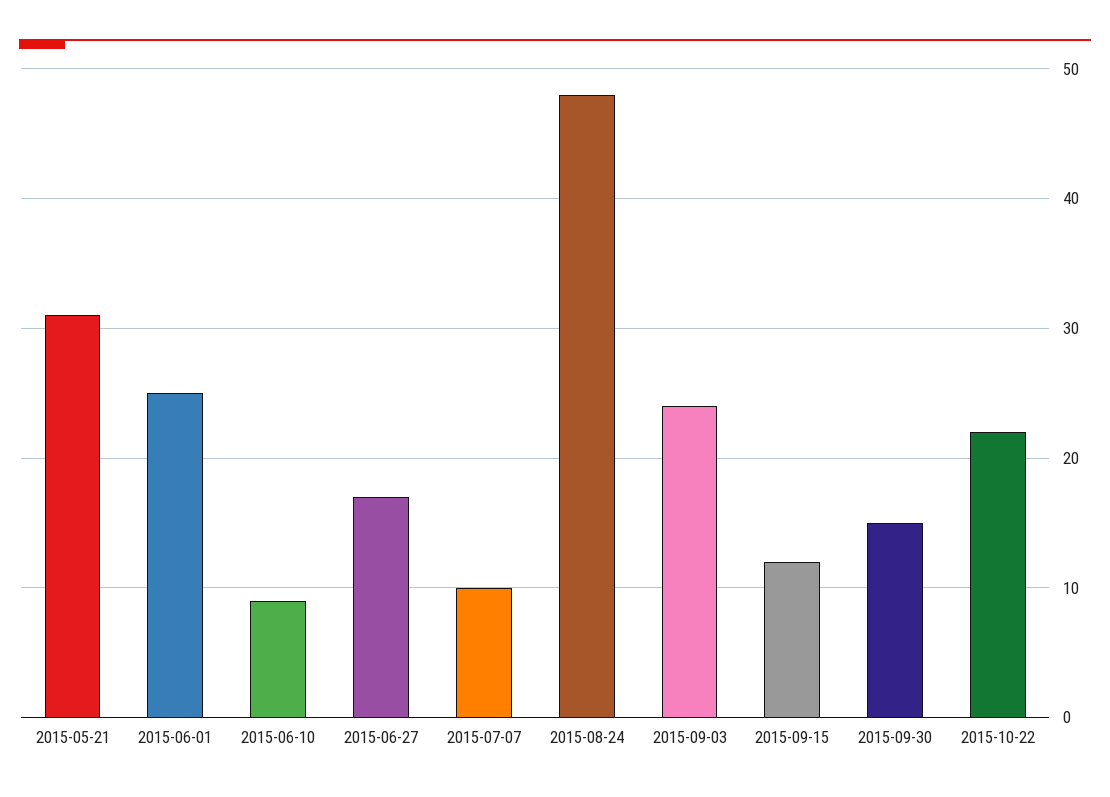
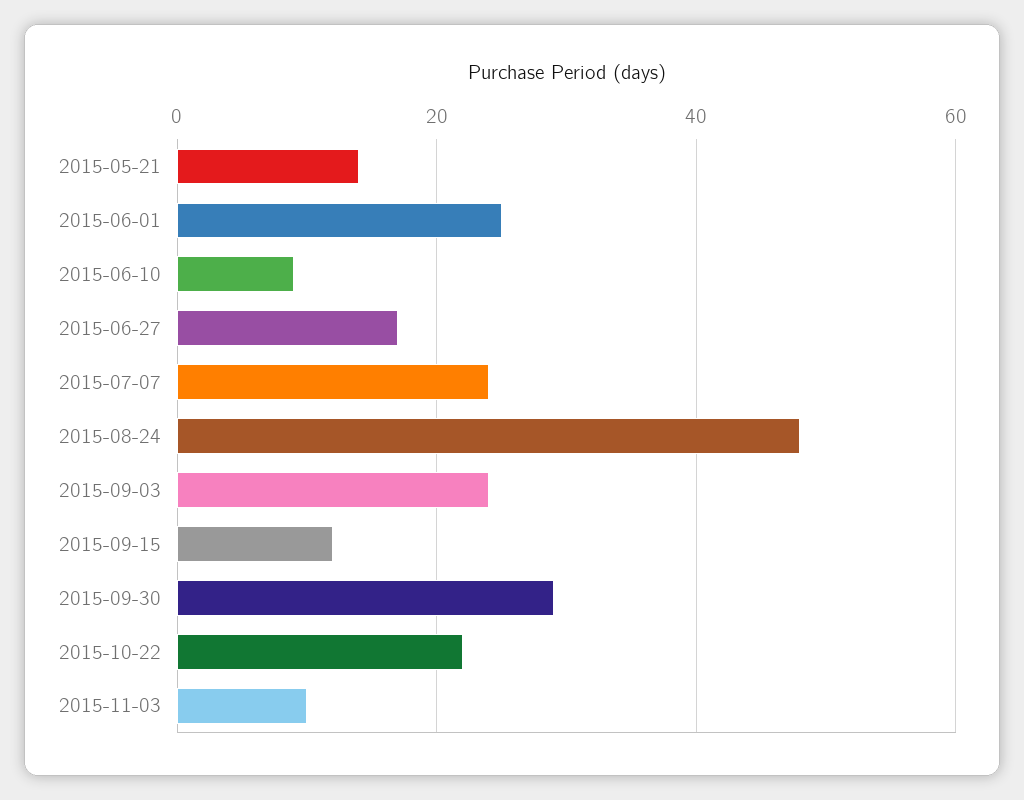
2015-05-21: 31 -> 15
2015-07-07: 10 -> 25
2015-09-30: 15 -> 30
2015-11-03: none -> 10

